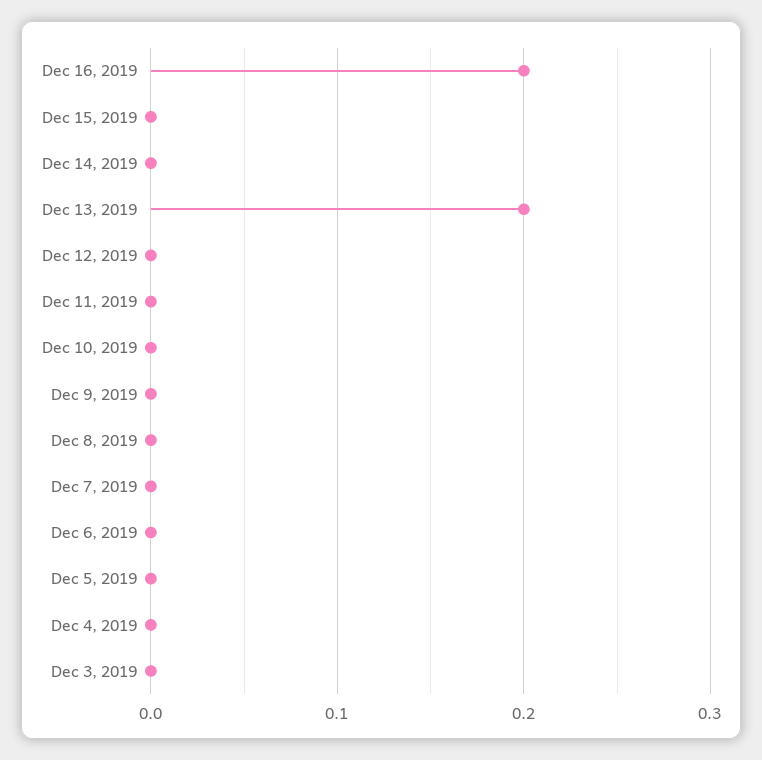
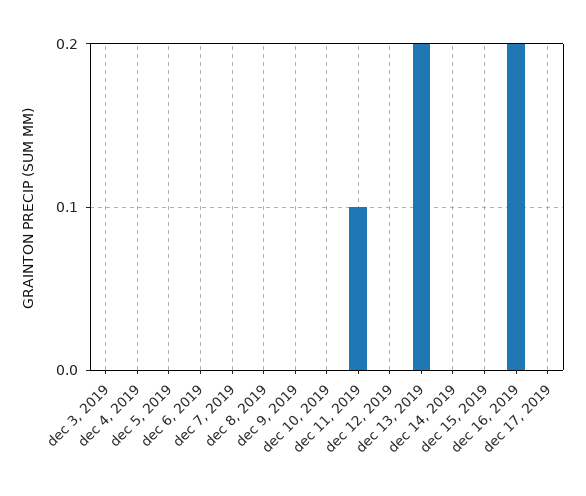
Dec 11, 2019: 0 -> 0.1
dec 17, 2019: none -> 0

